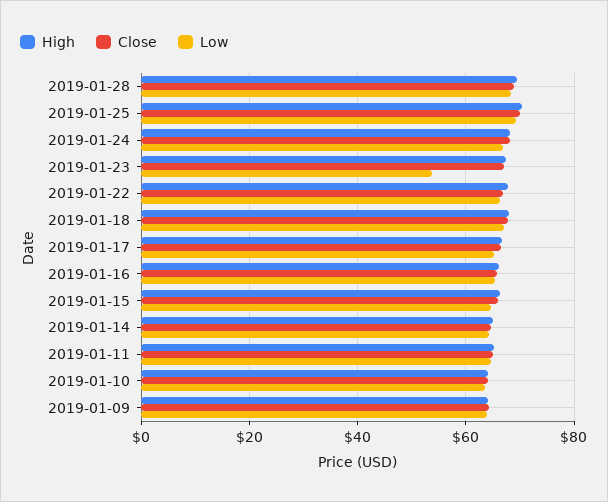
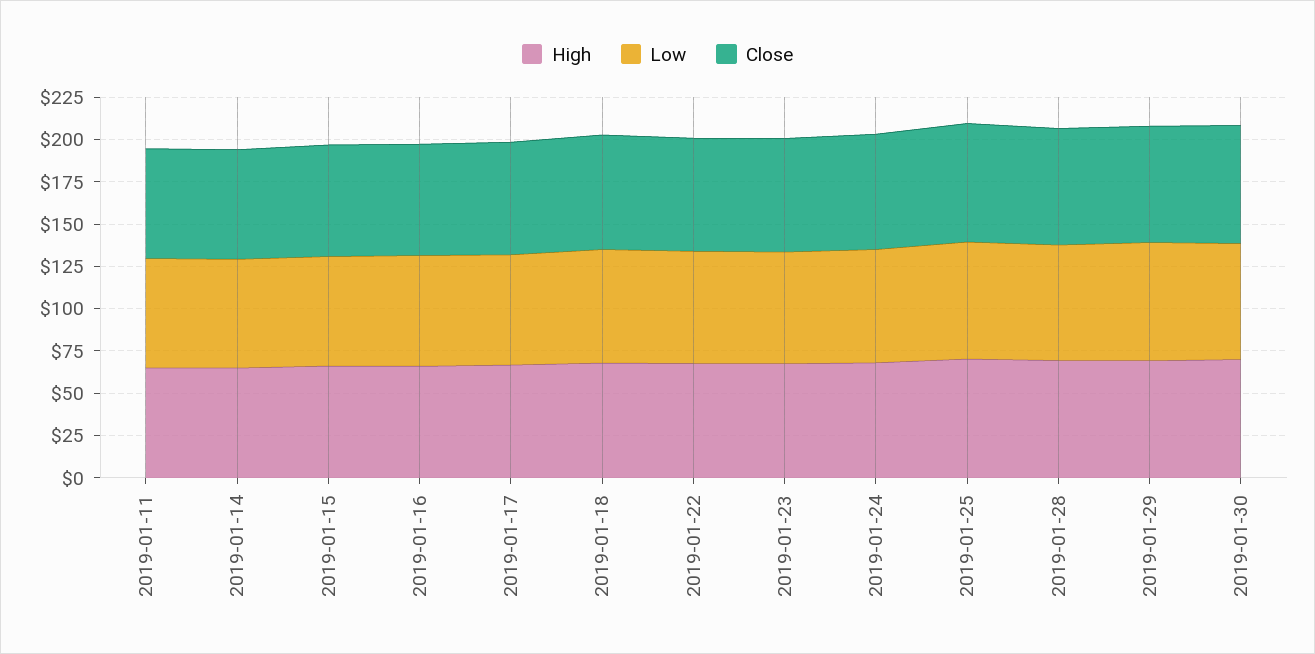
Low, 2019-01-23: 54 -> 65
High, 2019-01-10: 64 -> none
Close, 2019-01-10: 64 -> none
Low, 2019-01-10: 64 -> none
High, 2019-01-09: 64 -> none
Close, 2019-01-09: 64 -> none
Low, 2019-01-09: 64 -> none
High, 2019-01-29: none -> 70
Low, 2019-01-29: none -> 70
Close, 2019-01-29: none -> 70
High, 2019-01-30: none -> 70
Low, 2019-01-30: none -> 70
Close, 2019-01-30: none -> 70

